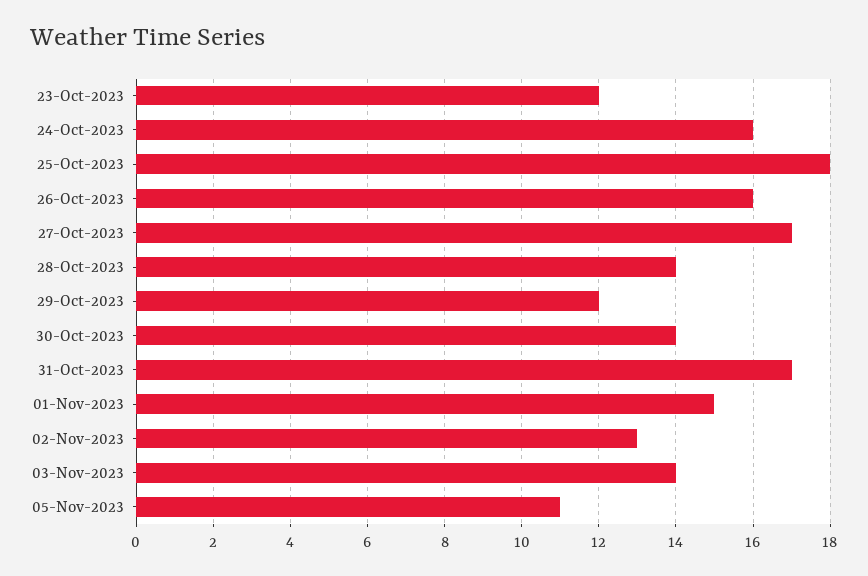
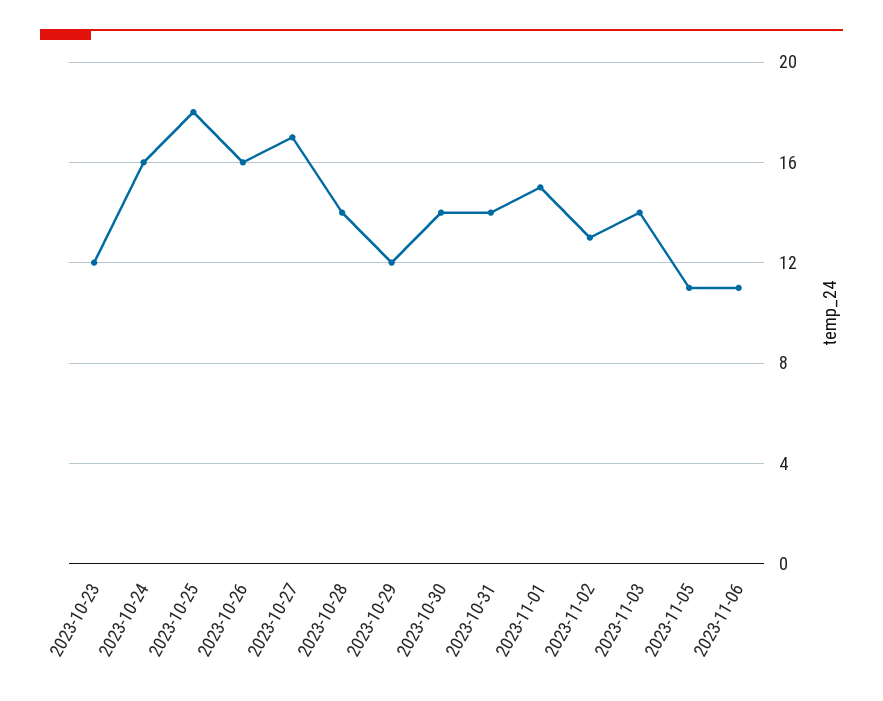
31-Oct-2023: 17 -> 14
2023-11-06: none -> 11

